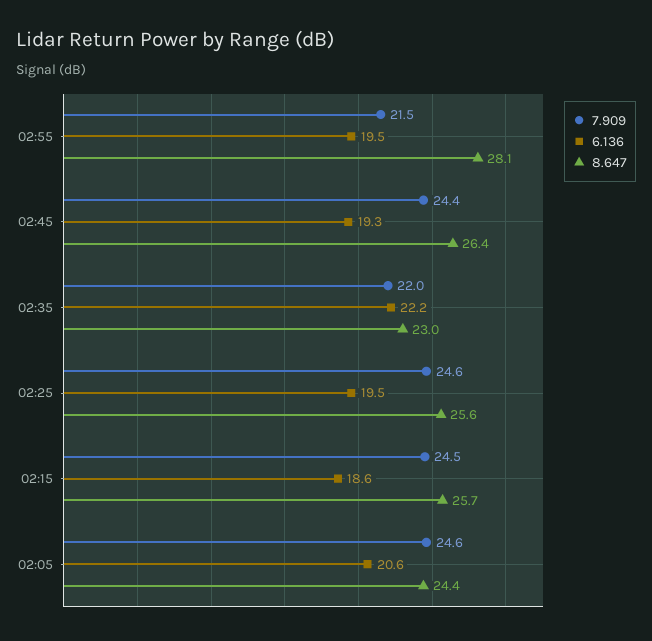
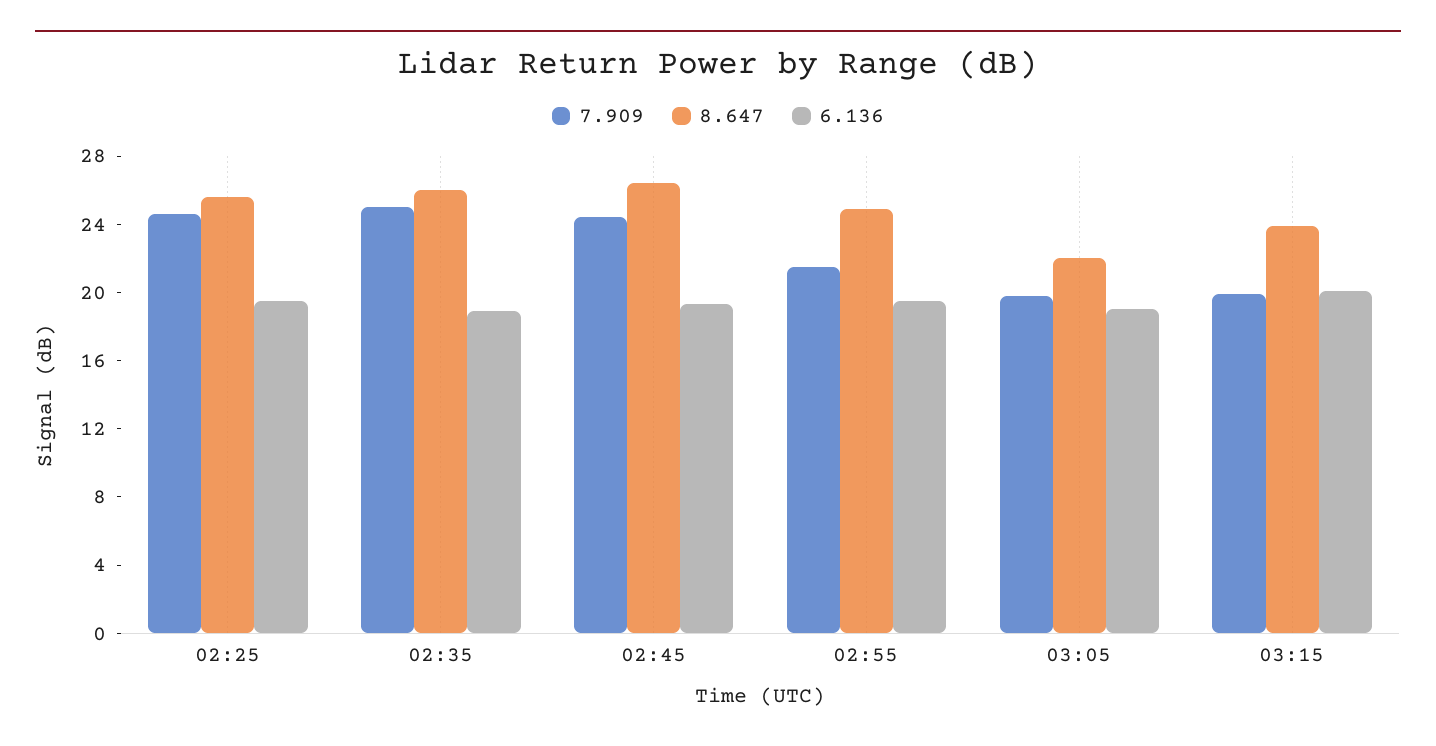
8.647, 02:55: 28.1 -> 25
7.909, 02:35: 22 -> 25
6.136, 02:35: 22.2 -> 19
8.647, 02:35: 23 -> 26
7.909, 02:15: 24.5 -> none
6.136, 02:15: 18.6 -> none
8.647, 02:15: 25.7 -> none
7.909, 02:05: 24.6 -> none
6.136, 02:05: 20.6 -> none
8.647, 02:05: 24.4 -> none
7.909, 03:05: none -> 20
8.647, 03:05: none -> 22
6.136, 03:05: none -> 19
7.909, 03:15: none -> 20
8.647, 03:15: none -> 24
6.136, 03:15: none -> 20

